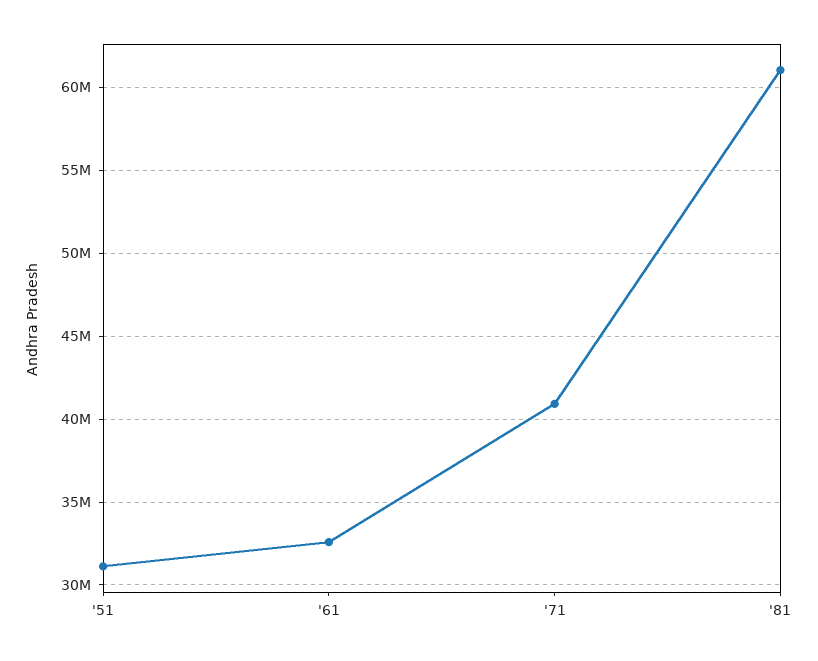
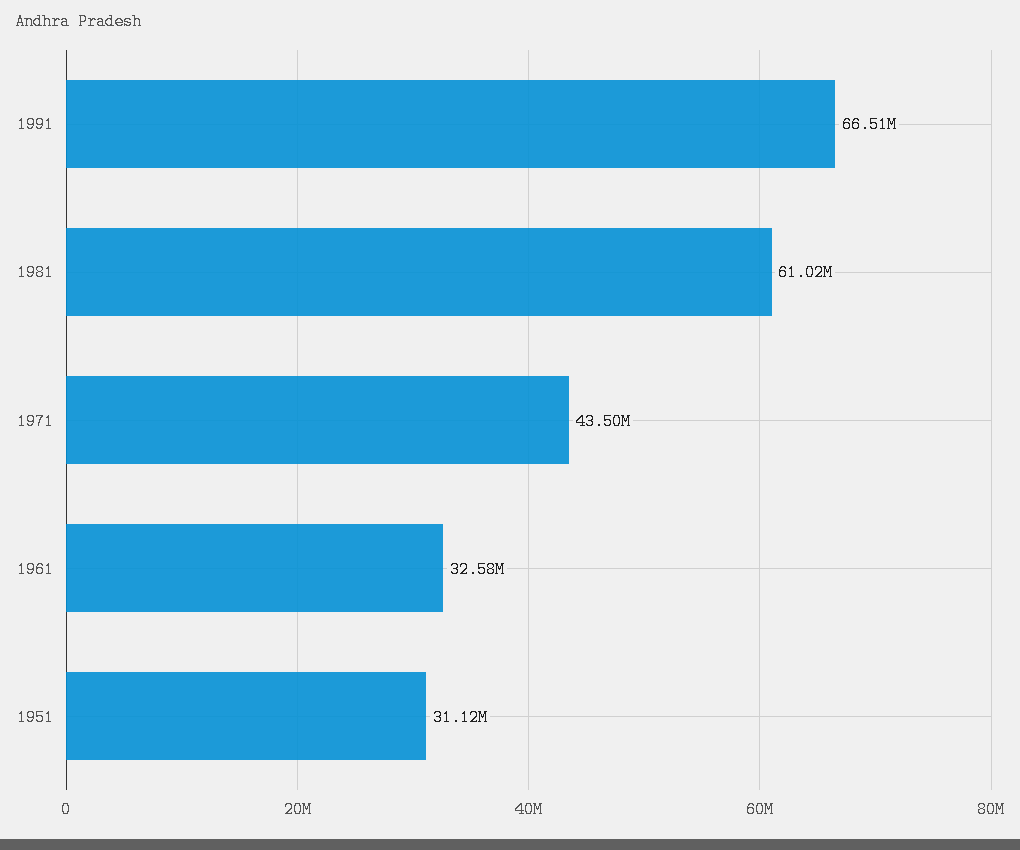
'71: 41000000 -> 43500000
1991: none -> 66510000

